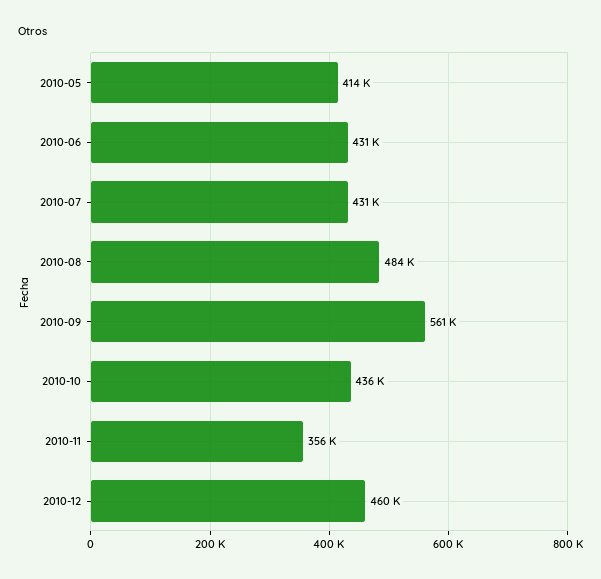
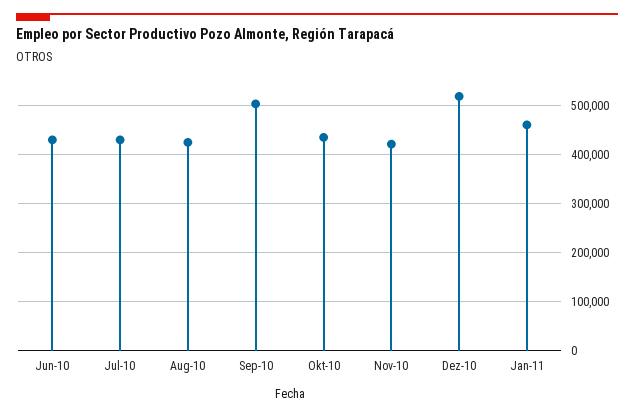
2010-05: 414000 -> none
2010-08: 484000 -> 420000
2010-09: 561000 -> 500000
2010-11: 356000 -> 420000
2010-12: 460000 -> 520000
Jan-11: none -> 460000

